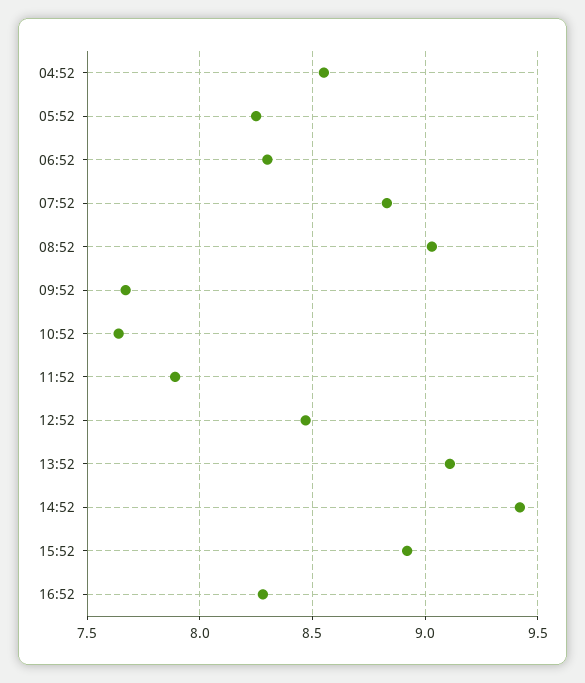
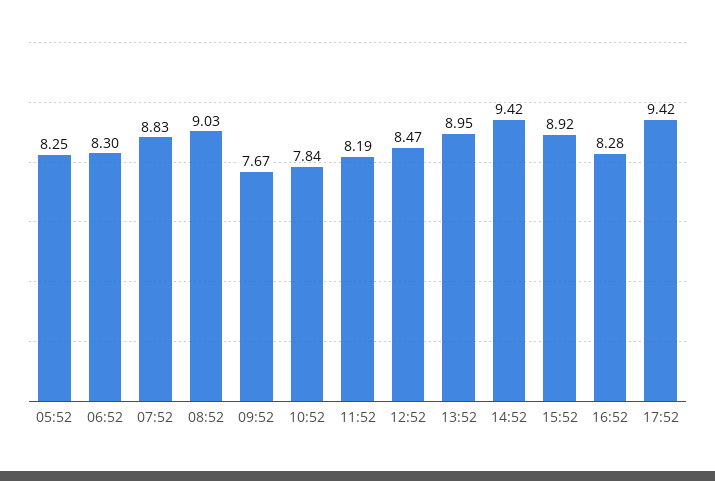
04:52: 8.55 -> none
10:52: 7.65 -> 7.84
11:52: 7.9 -> 8.19
13:52: 9.1 -> 8.95
17:52: none -> 9.42

